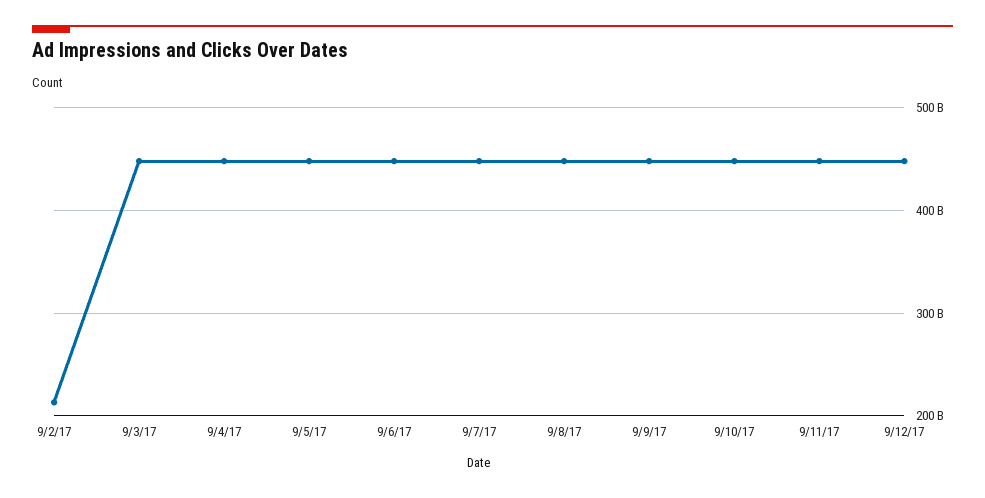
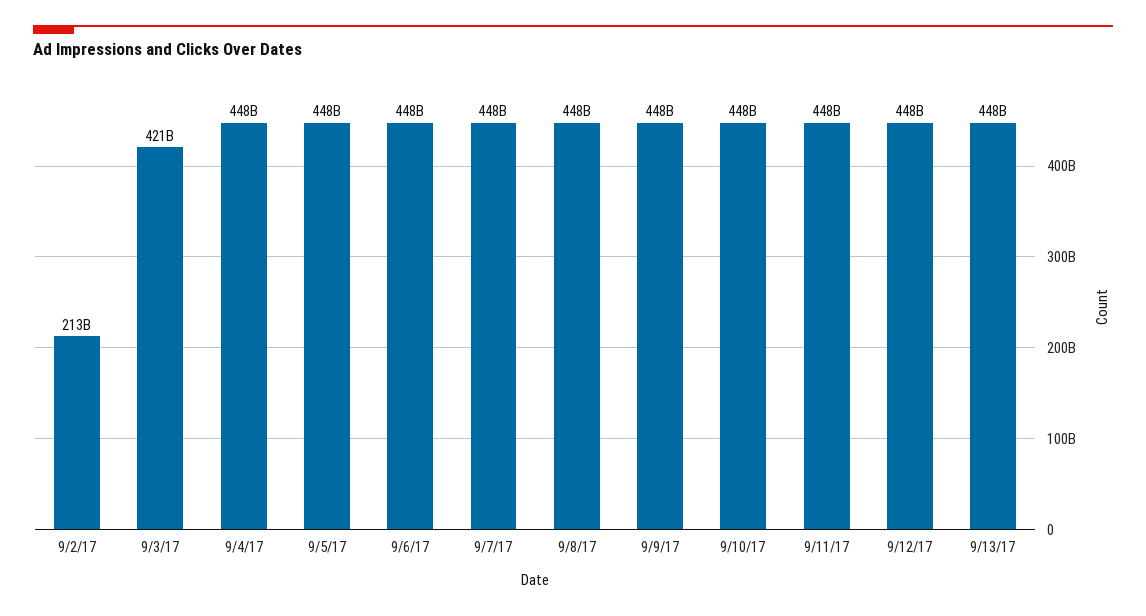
9/3/17: 450000000000 -> 421000000000
9/13/17: none -> 448000000000

